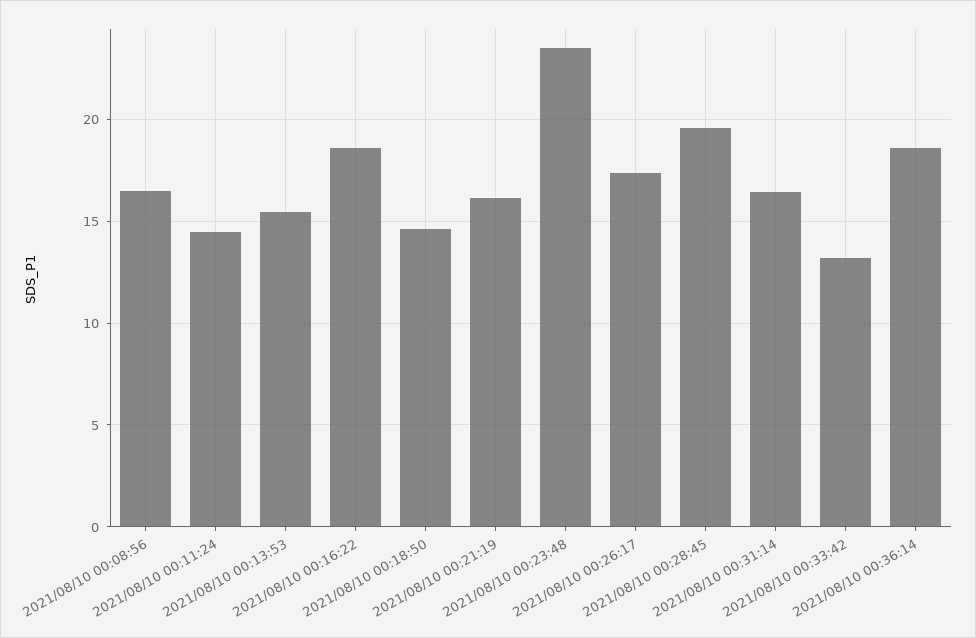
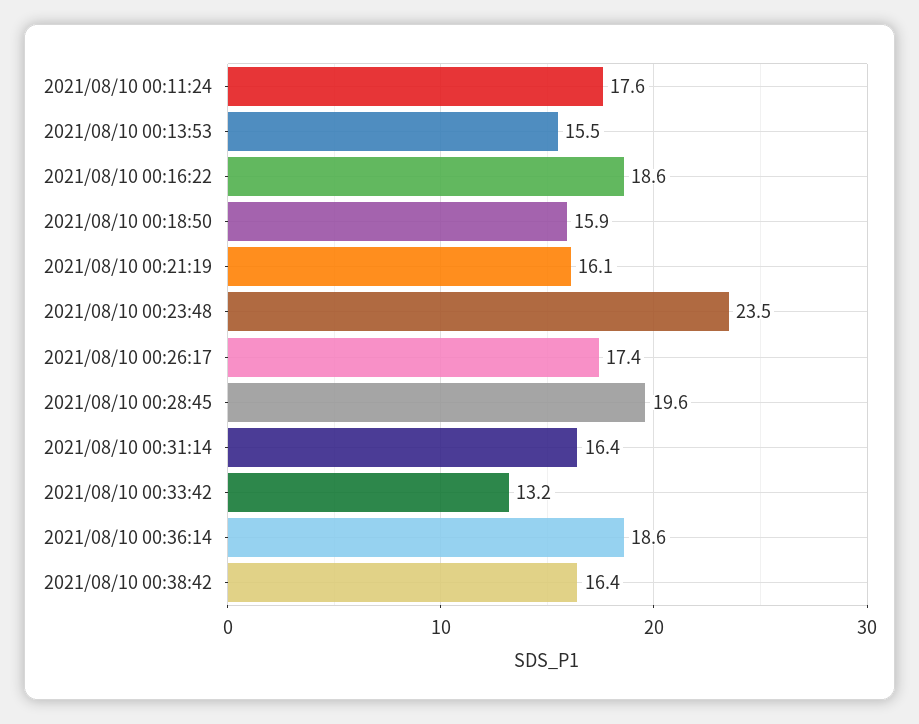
2021/08/10 00:08:56: 16.5 -> none
2021/08/10 00:11:24: 14.5 -> 17.6
2021/08/10 00:18:50: 14.5 -> 15.9
2021/08/10 00:38:42: none -> 16.4

